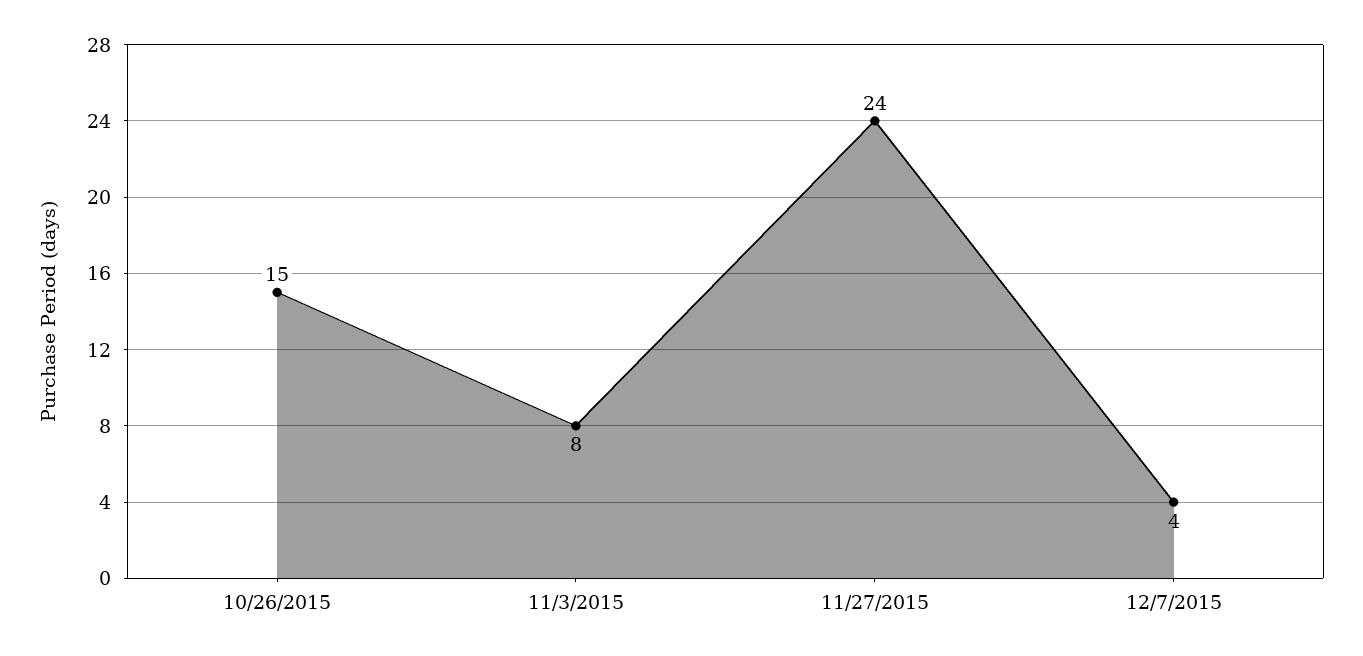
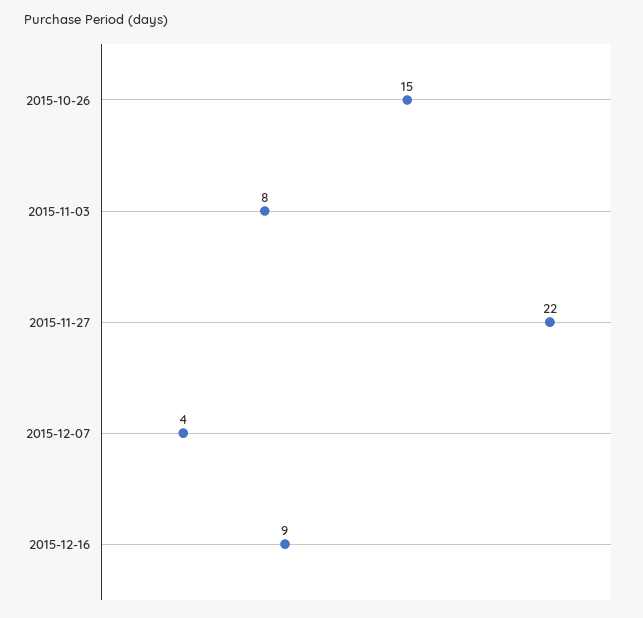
11/27/2015: 24 -> 22
2015-12-16: none -> 9

